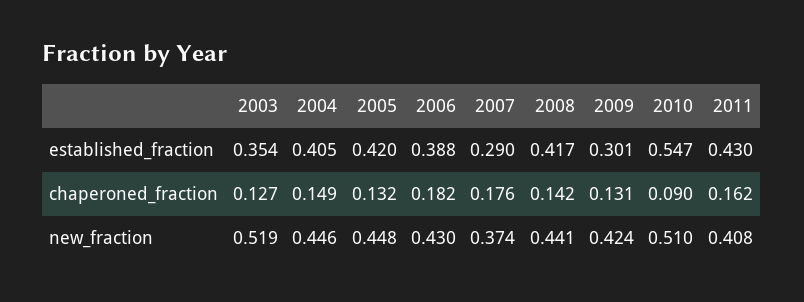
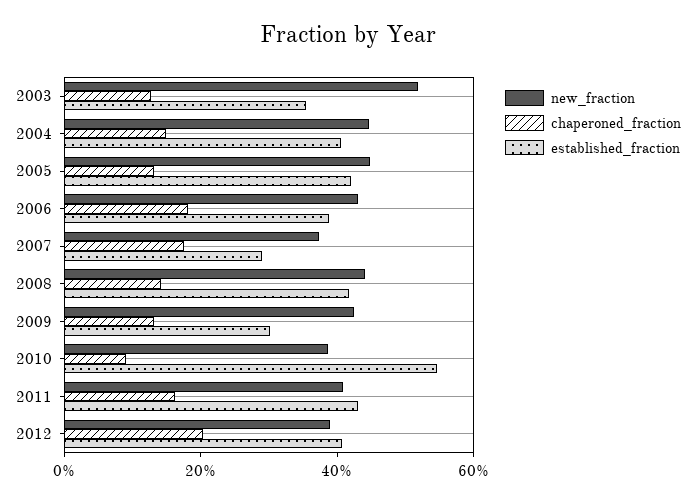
new_fraction, 2010: 0.51 -> 0.4
new_fraction, 2012: none -> 0.4
chaperoned_fraction, 2012: none -> 0.2
established_fraction, 2012: none -> 0.4

